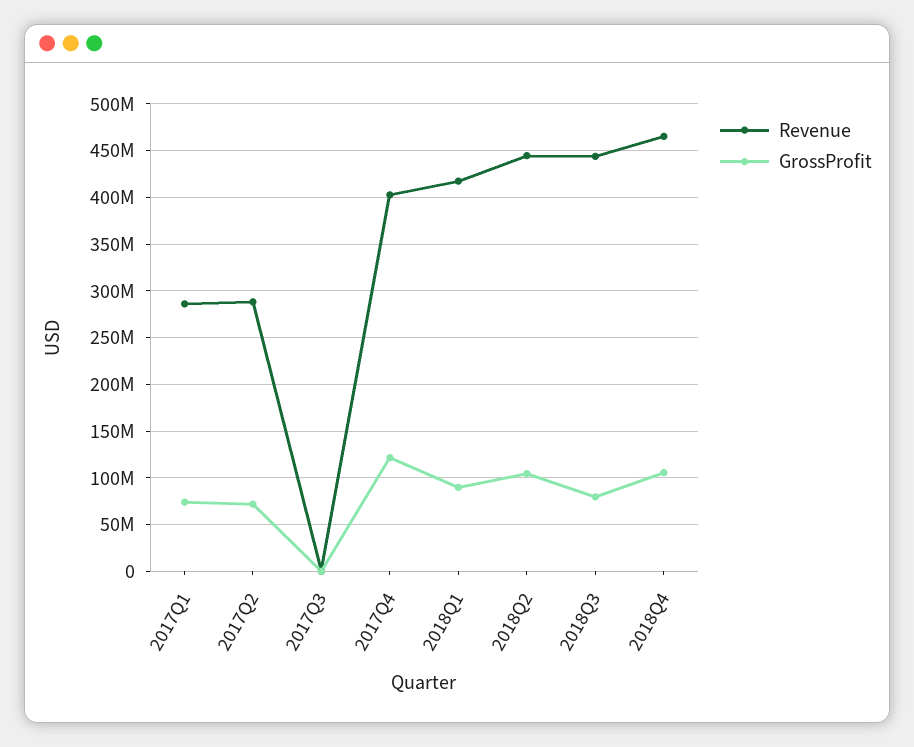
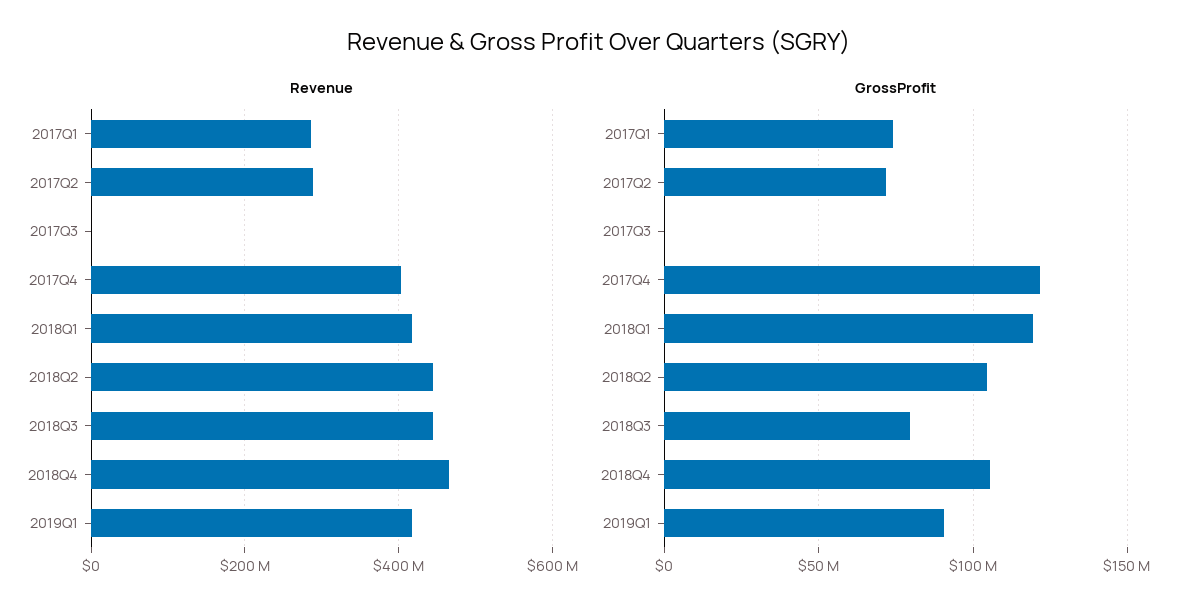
GrossProfit, 2018Q1: 90000000 -> 120000000
Revenue, 2019Q1: none -> 420000000
GrossProfit, 2019Q1: none -> 90000000

